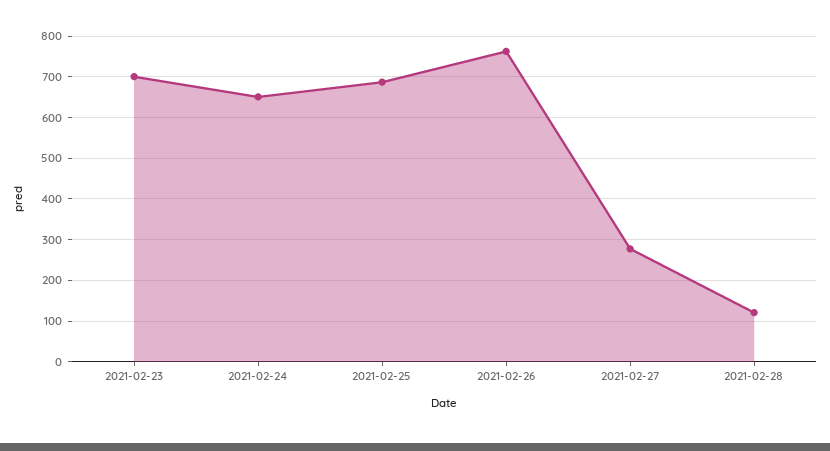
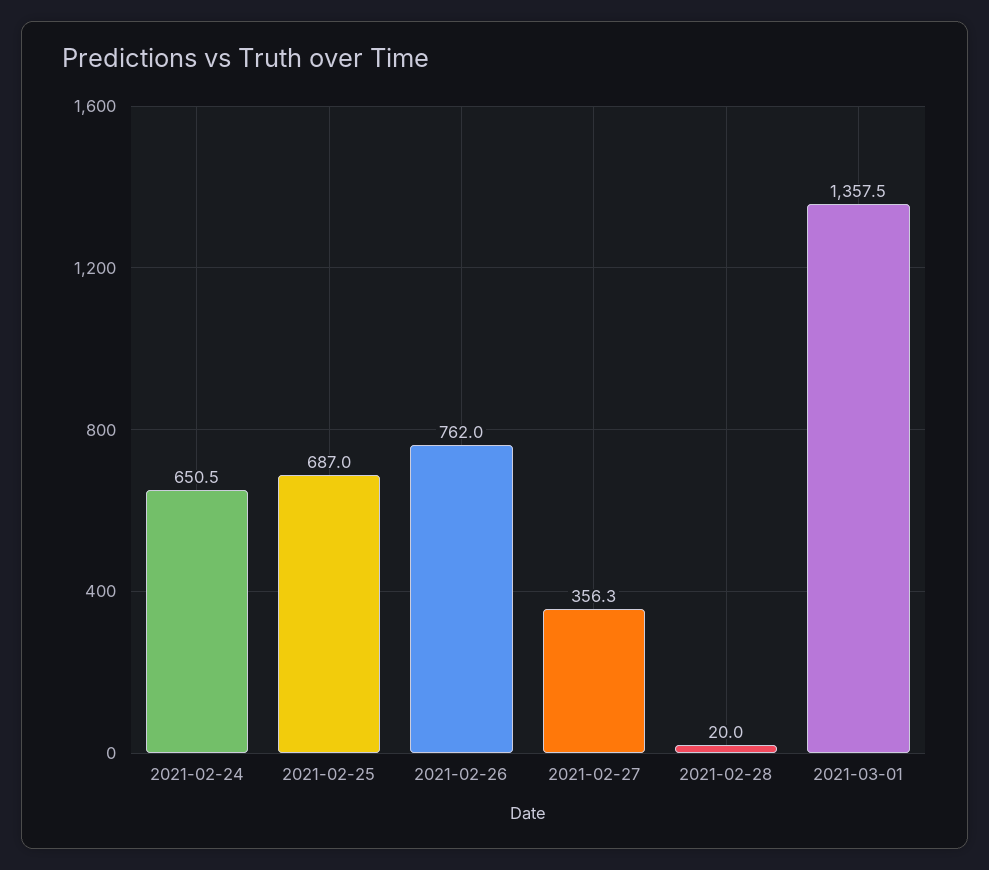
2021-02-23: 700 -> none
2021-02-27: 280 -> 356.3
2021-02-28: 120 -> 20
2021-03-01: none -> 1357.5

